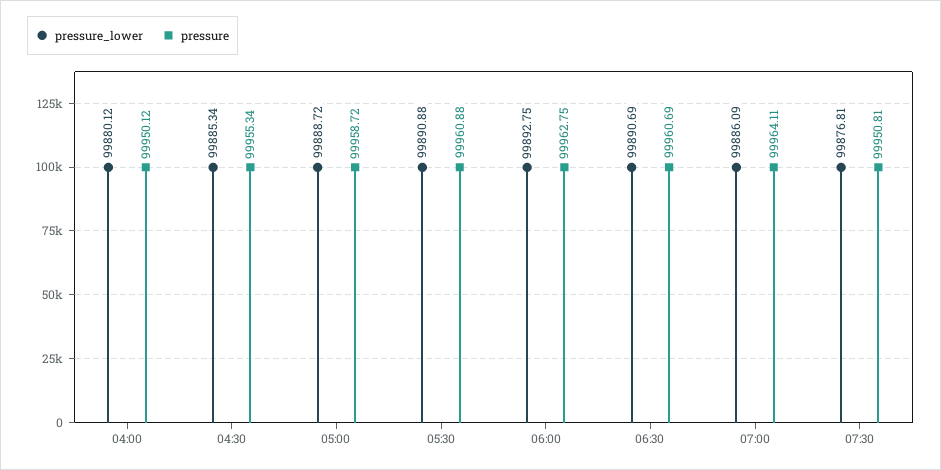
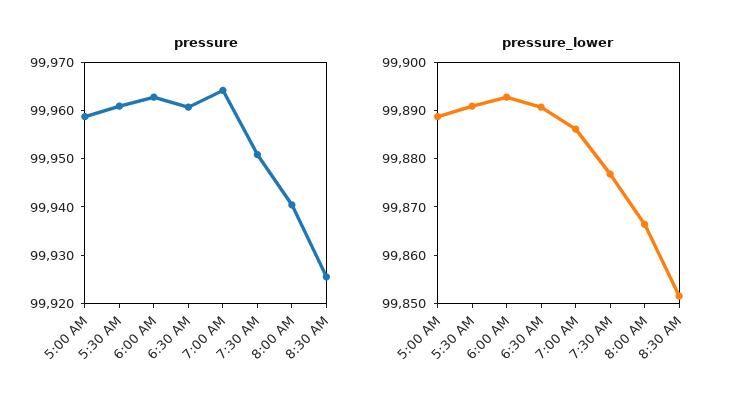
pressure_lower, 04:00: 99880.12 -> none
pressure, 04:00: 99950.12 -> none
pressure_lower, 04:30: 99885.34 -> none
pressure, 04:30: 99955.34 -> none
pressure, 8:00 AM: none -> 99940
pressure, 8:30 AM: none -> 99926
pressure_lower, 8:00 AM: none -> 99866
pressure_lower, 8:30 AM: none -> 99852

